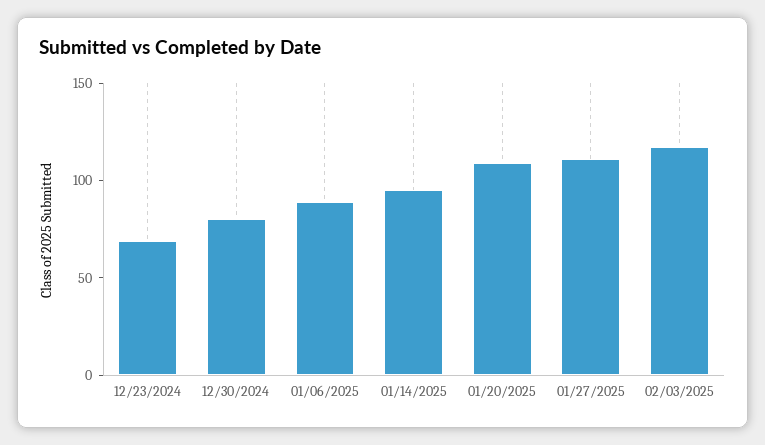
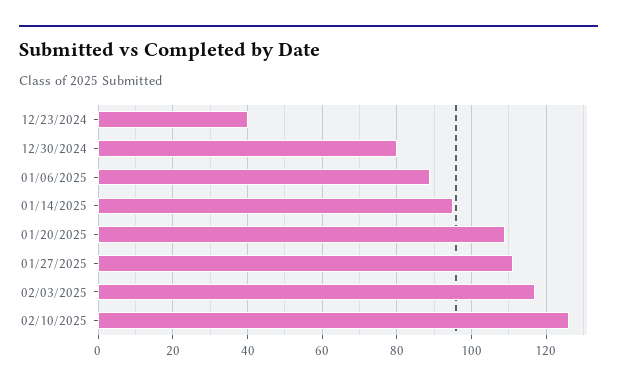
12/23/2024: 70 -> 40
02/10/2025: none -> 125

